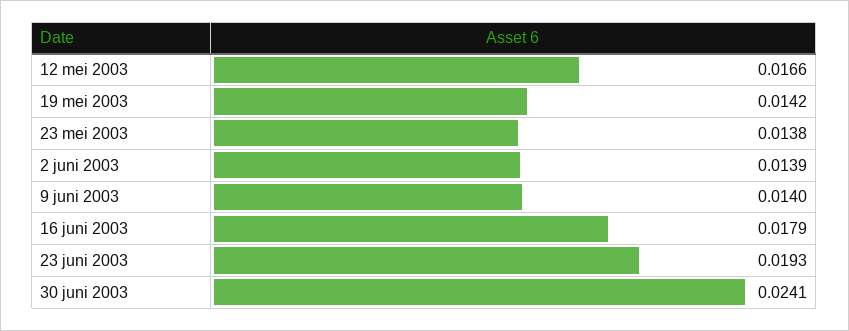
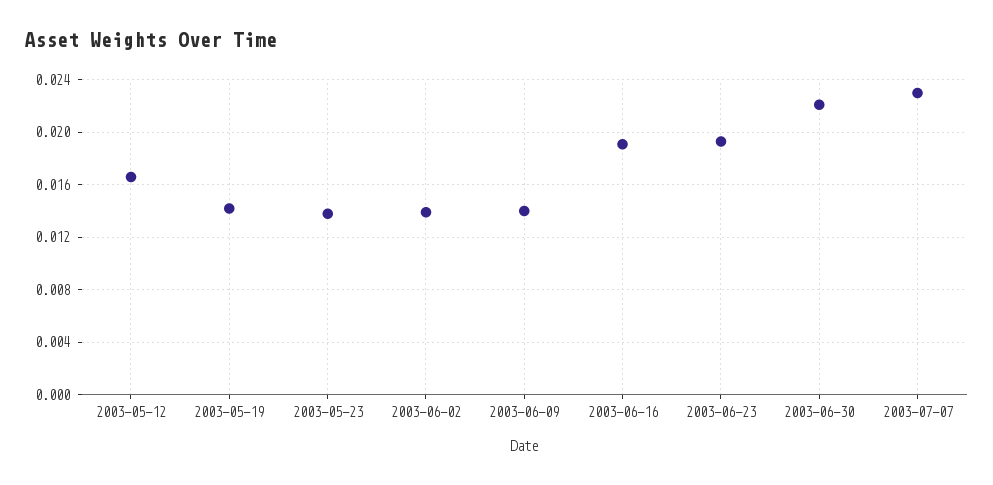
16 juni 2003: 0.0179 -> 0.019
30 juni 2003: 0.0241 -> 0.022
2003-07-07: none -> 0.023

